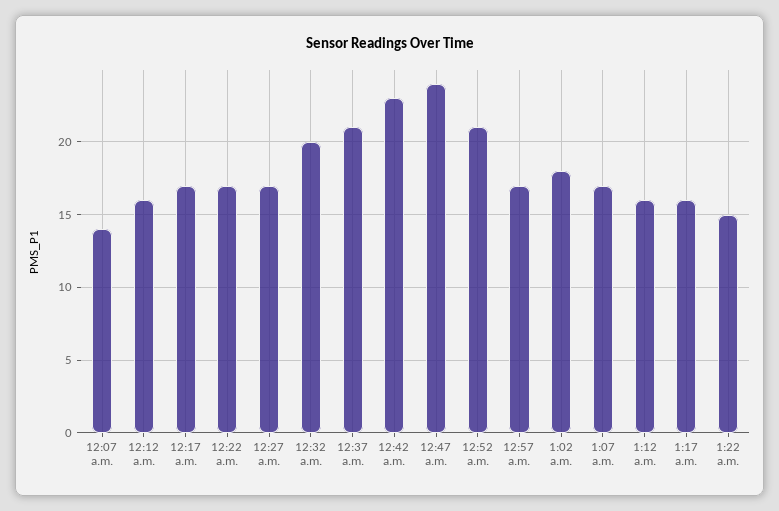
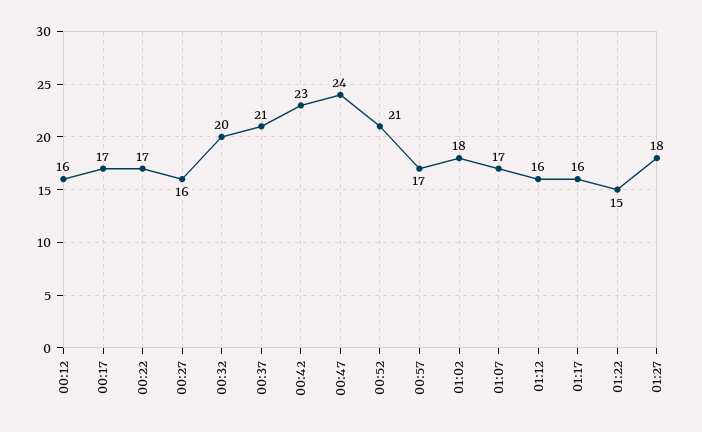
12:07 a.m.: 14 -> none
12:27 a.m.: 17 -> 16
01:27: none -> 18

